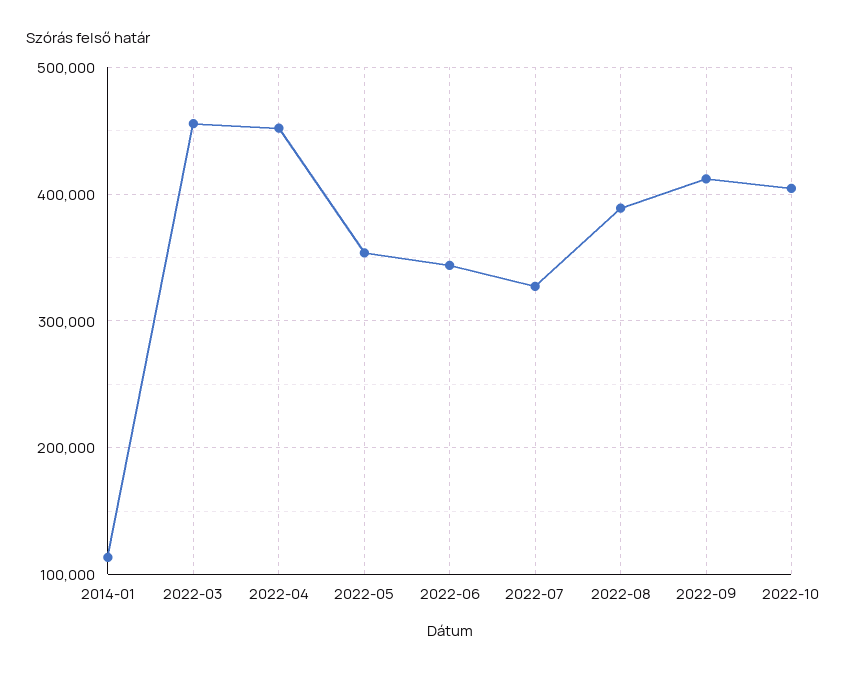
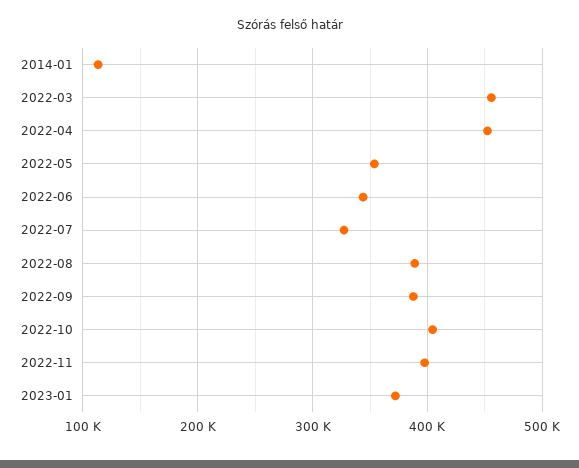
2022-09: 410000 -> 390000
2022-11: none -> 400000
2023-01: none -> 370000

